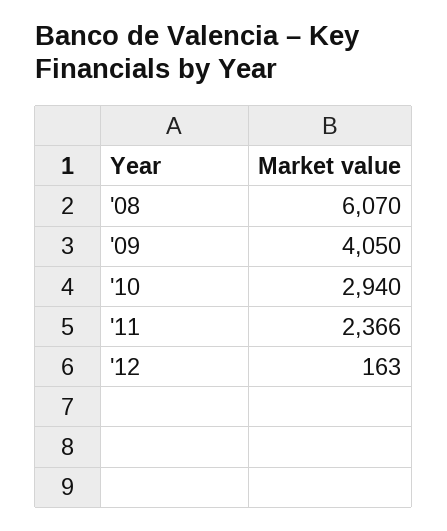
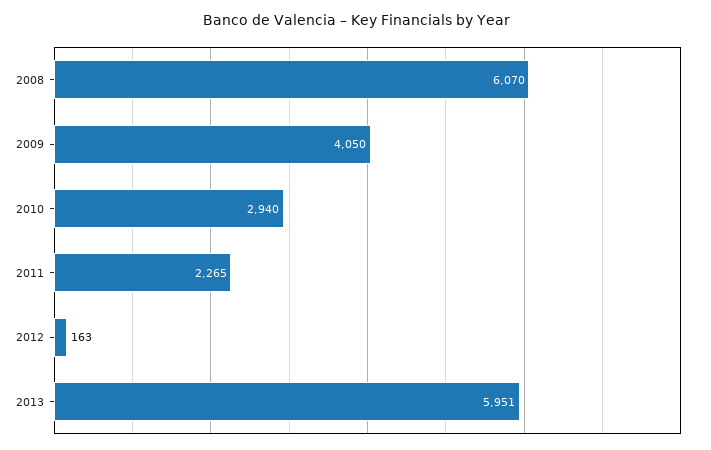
'11: 2366 -> 2265
2013: none -> 5951

